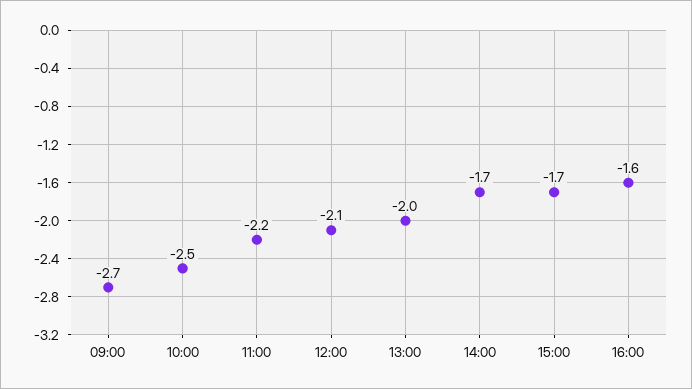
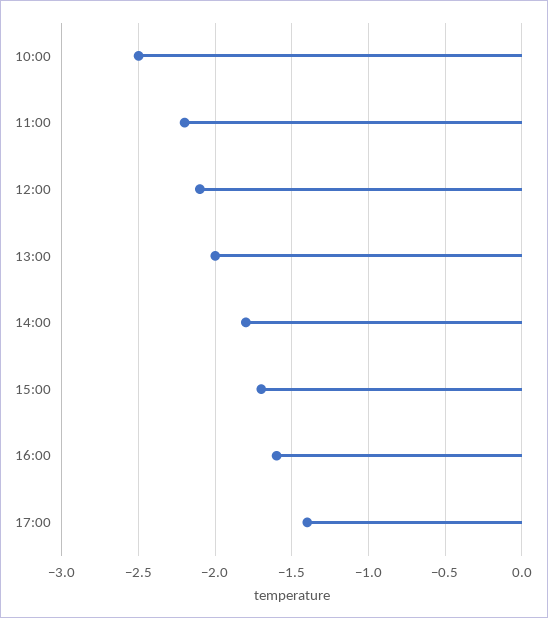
09:00: -2.7 -> none
14:00: -1.7 -> -1.8
17:00: none -> -1.4

